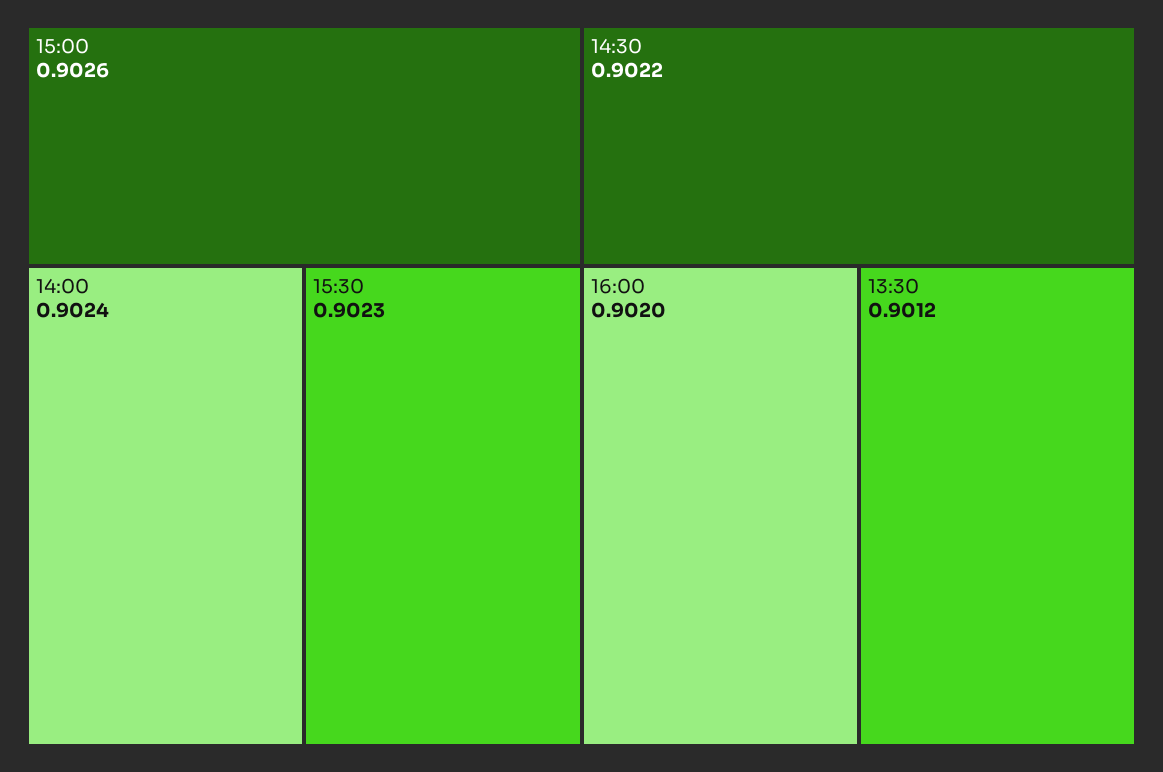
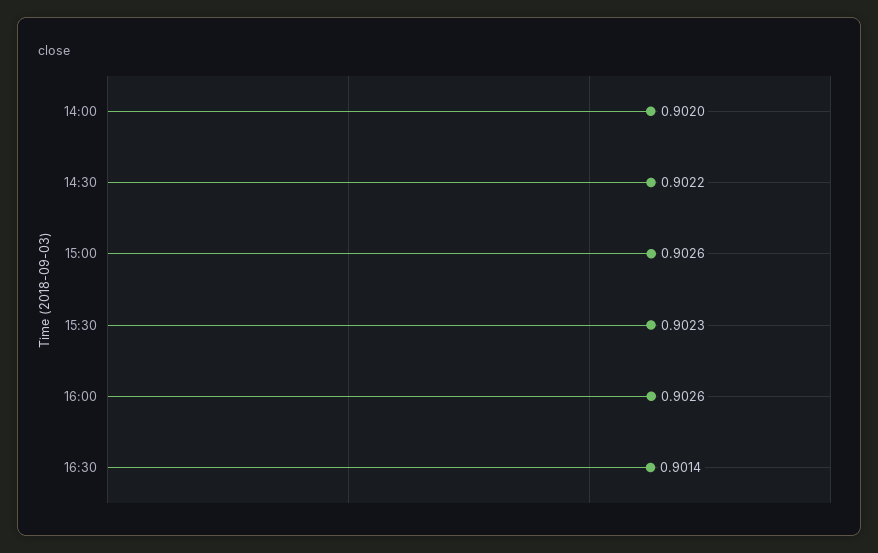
14:00: 0.9024 -> 0.902
16:00: 0.902 -> 0.9026
13:30: 0.9012 -> none
16:30: none -> 0.9014

